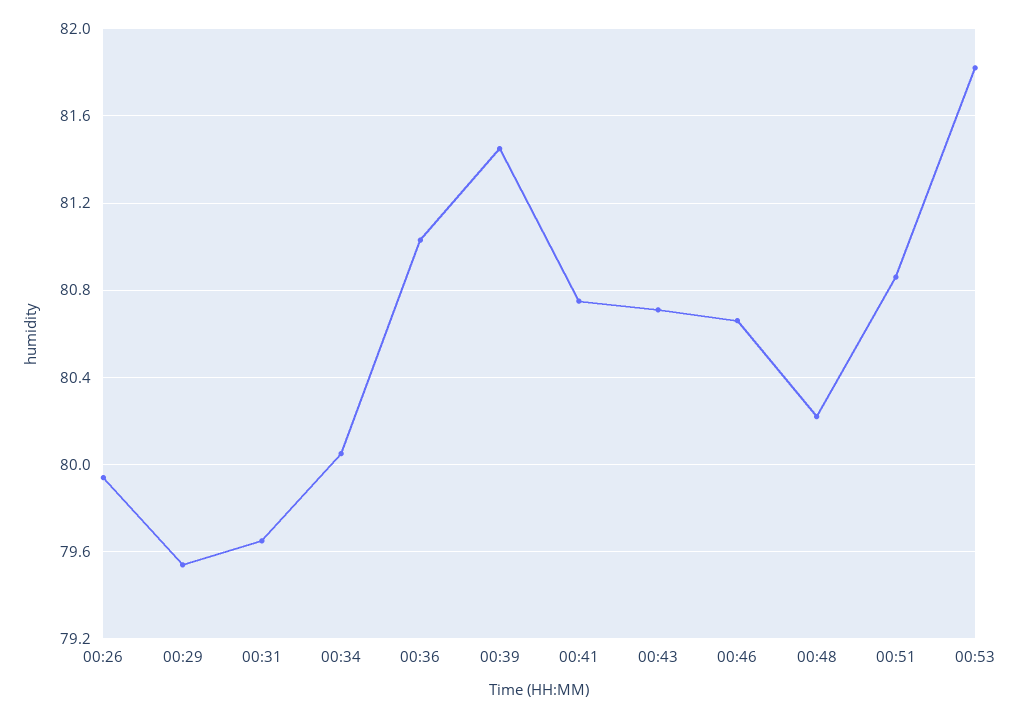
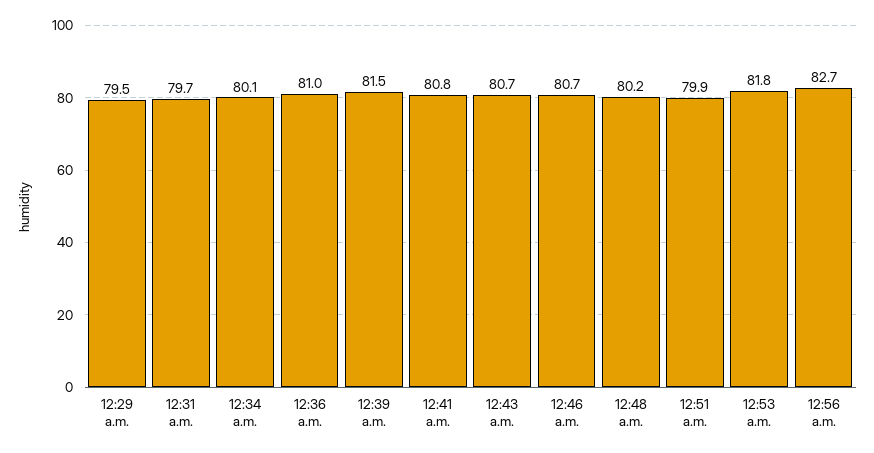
00:26: 79.95 -> none
00:51: 80.85 -> 79.9
12:56 a.m.: none -> 82.7

